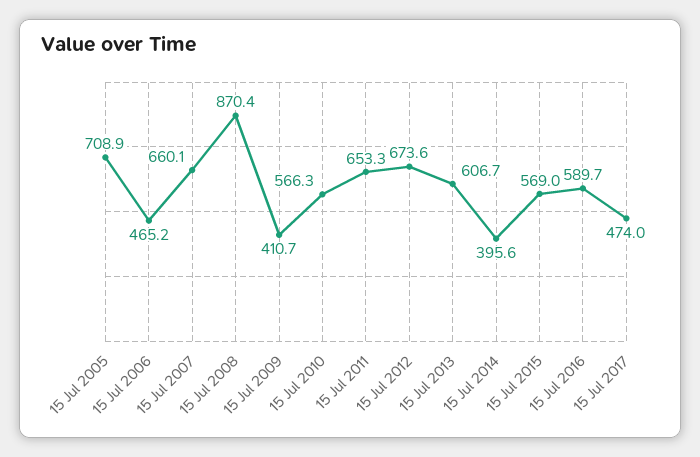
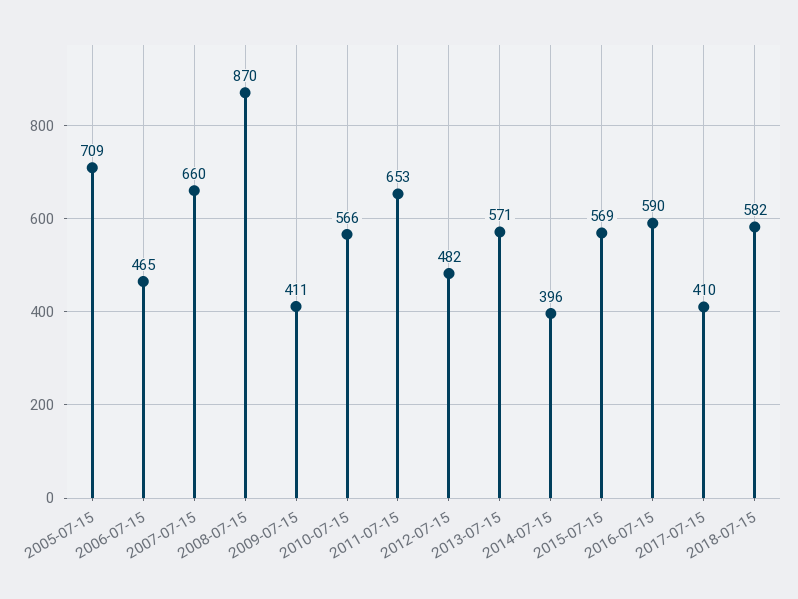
15 Jul 2012: 673.6 -> 482
15 Jul 2013: 606.7 -> 571
15 Jul 2017: 474 -> 410
2018-07-15: none -> 582

